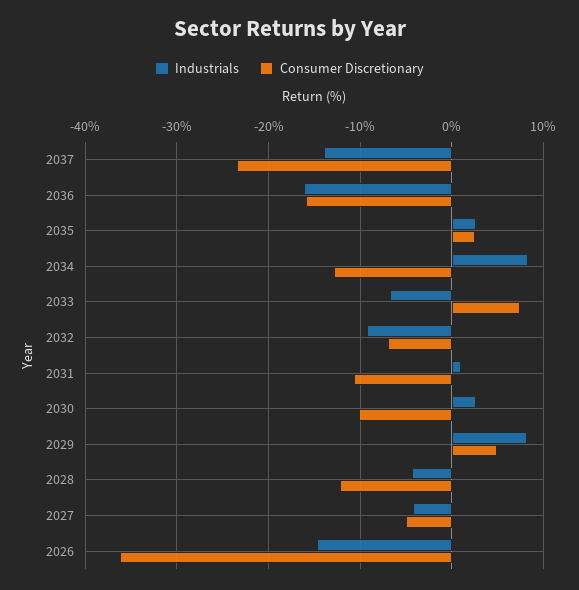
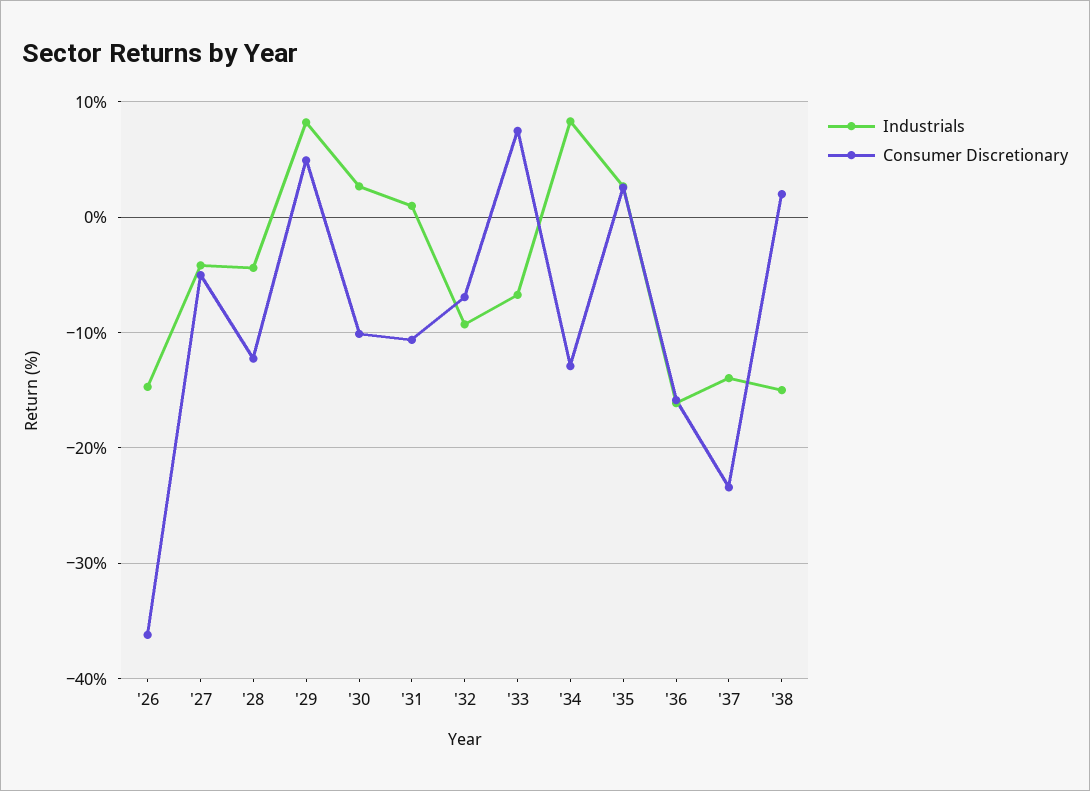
Industrials, '38: none -> -15
Consumer Discretionary, '38: none -> 2

